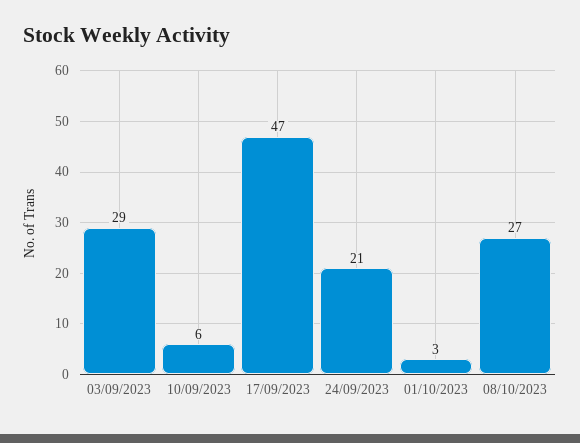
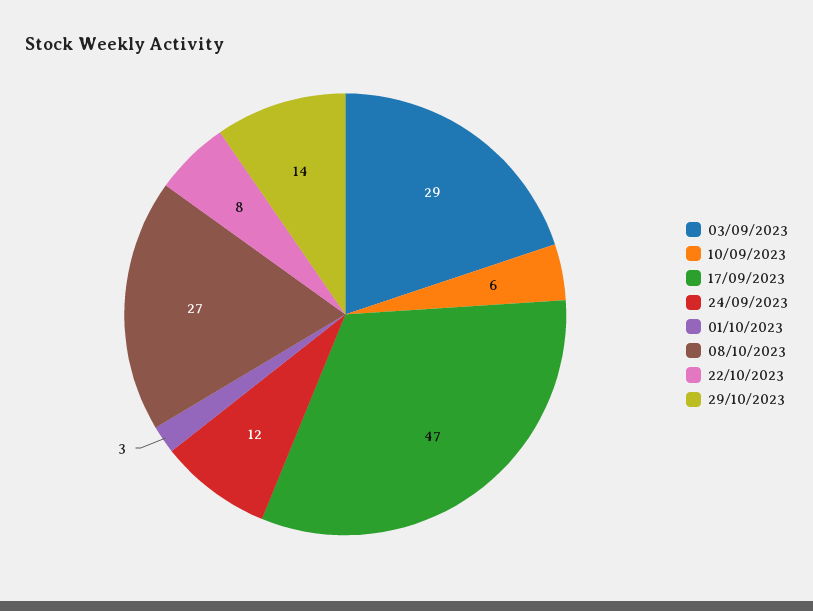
24/09/2023: 21 -> 12
22/10/2023: none -> 8
29/10/2023: none -> 14

